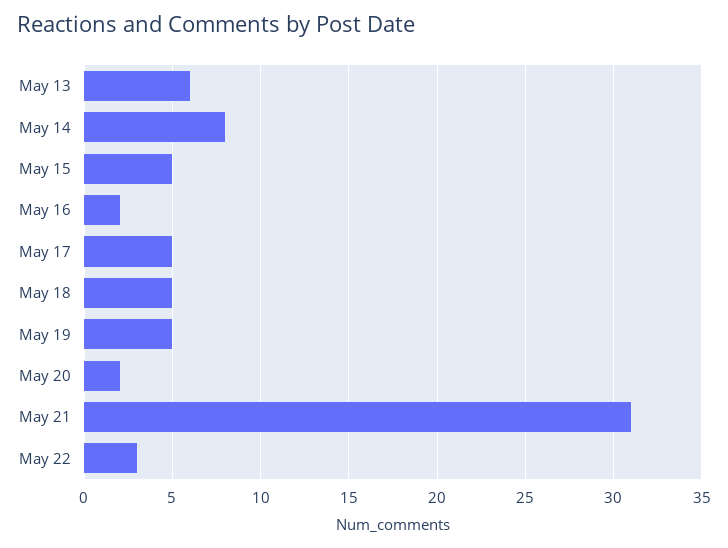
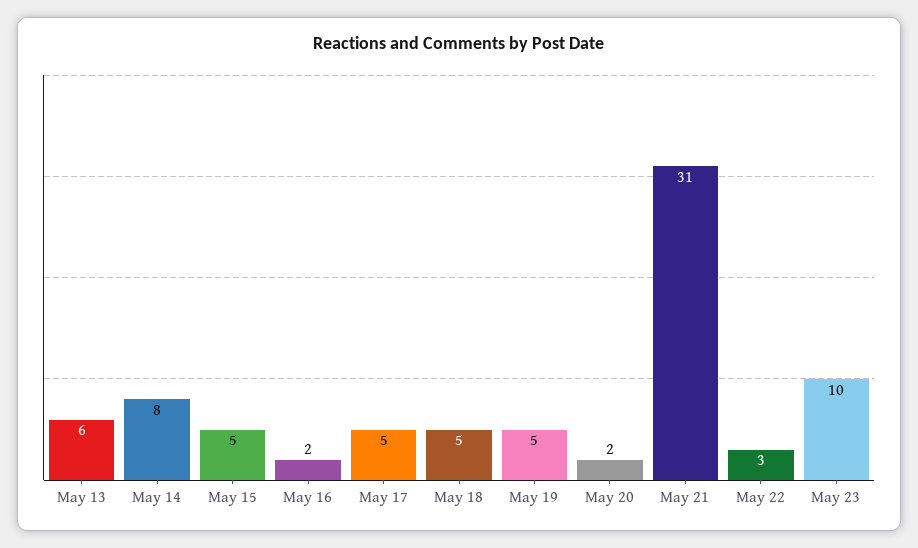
May 23: none -> 10

